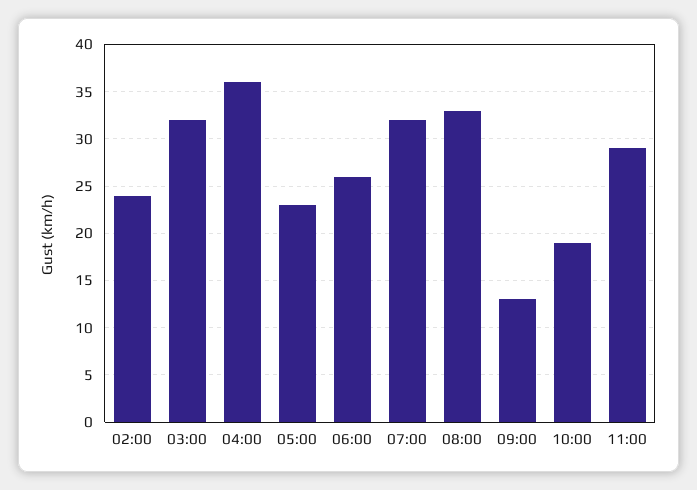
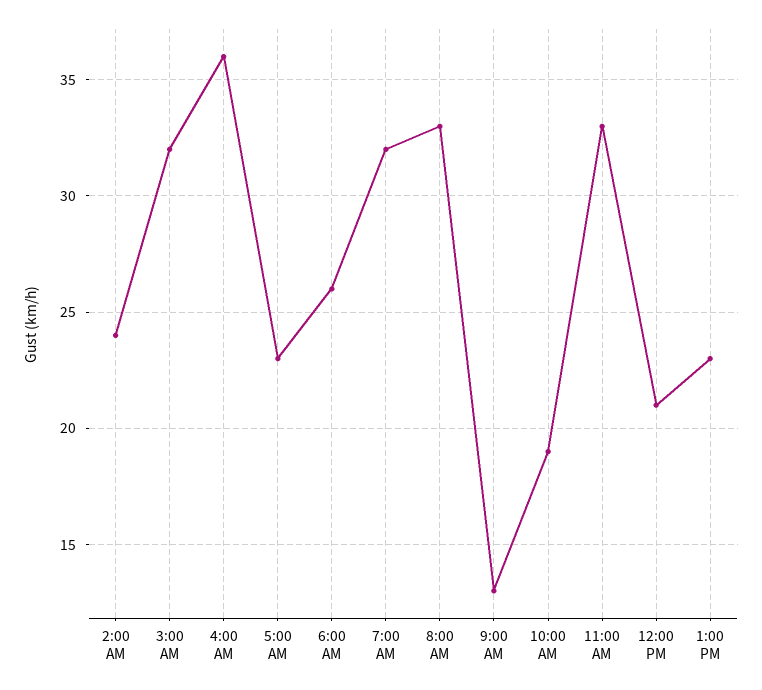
11:00: 29 -> 33
12:00 PM: none -> 21
1:00 PM: none -> 23

